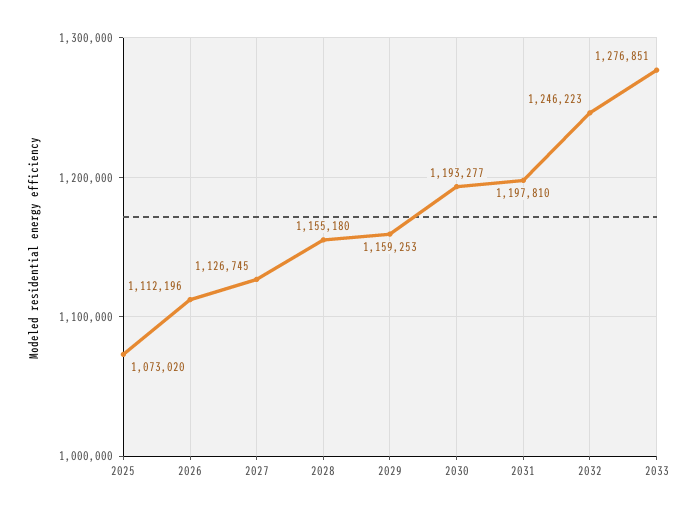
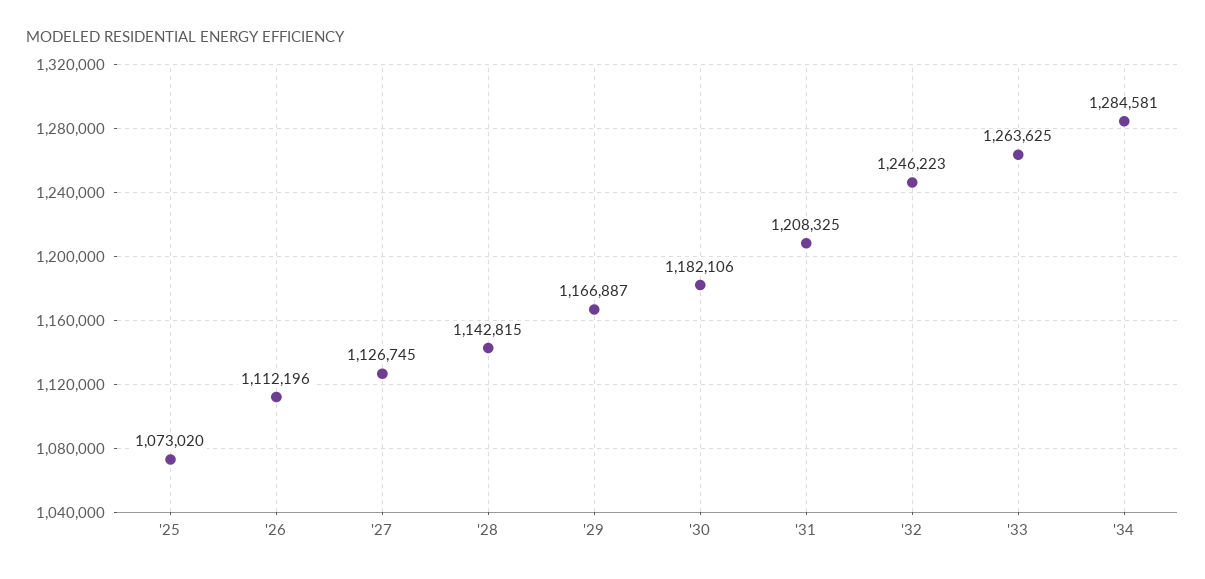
2028: 1155180 -> 1142815
2029: 1159253 -> 1166887
2030: 1193277 -> 1182106
2031: 1197810 -> 1208325
2033: 1276851 -> 1263625
'34: none -> 1284581

